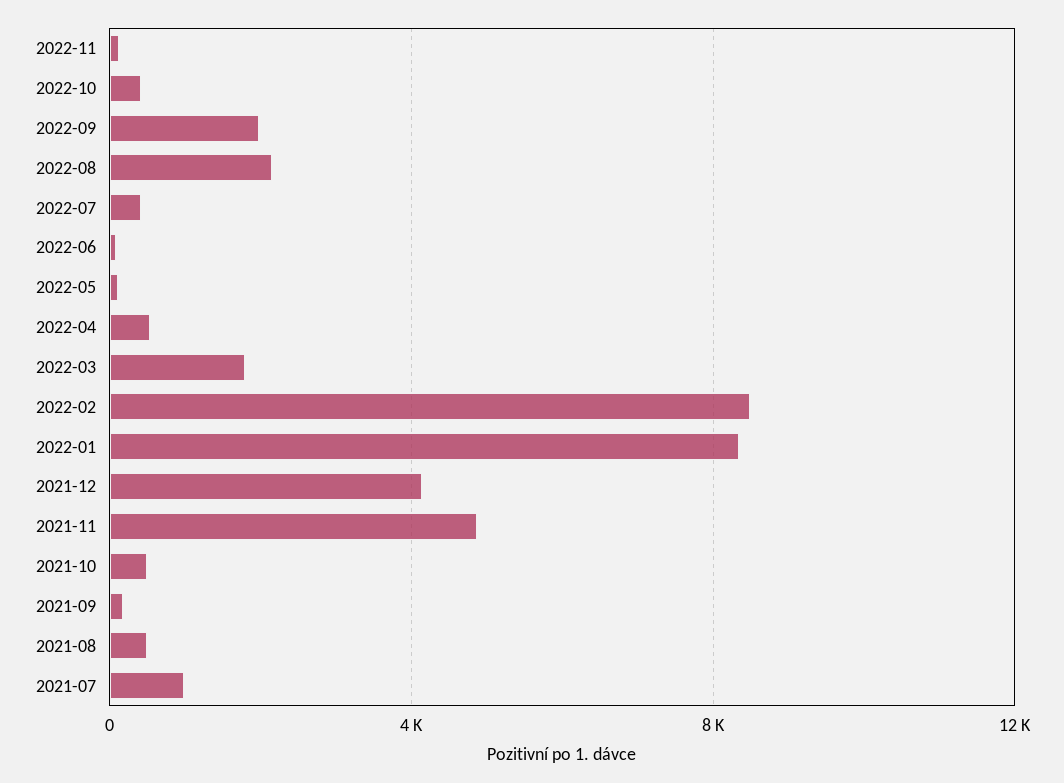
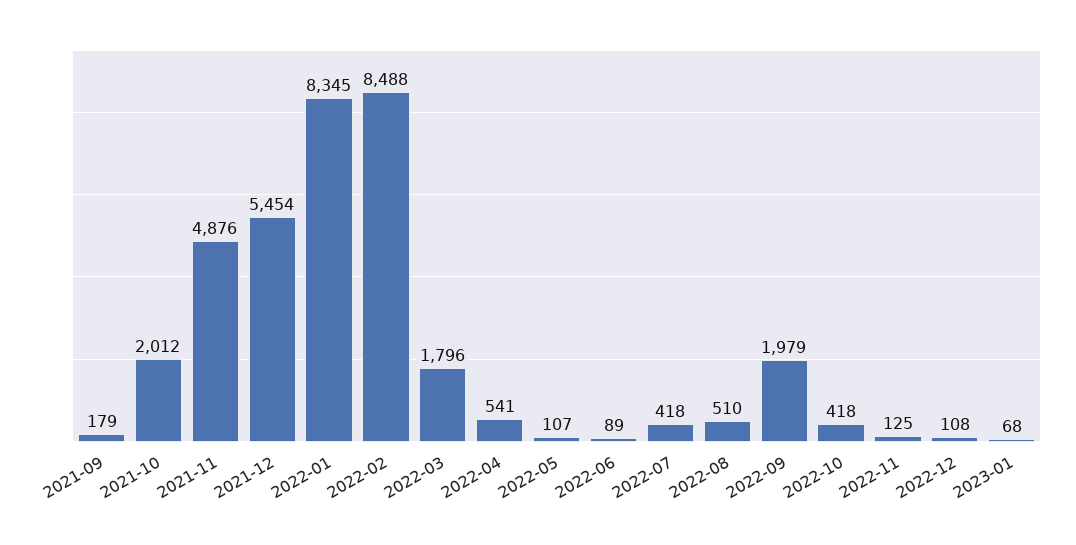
2022-08: 2000 -> 510
2021-12: 4000 -> 5454
2021-10: 500 -> 2012
2021-08: 500 -> none
2021-07: 1000 -> none
2022-12: none -> 108
2023-01: none -> 68

